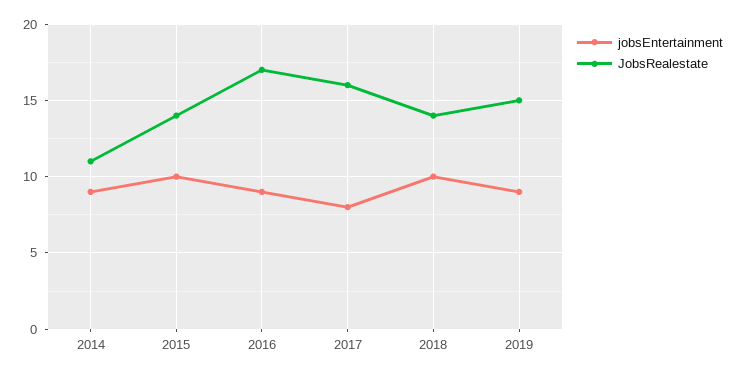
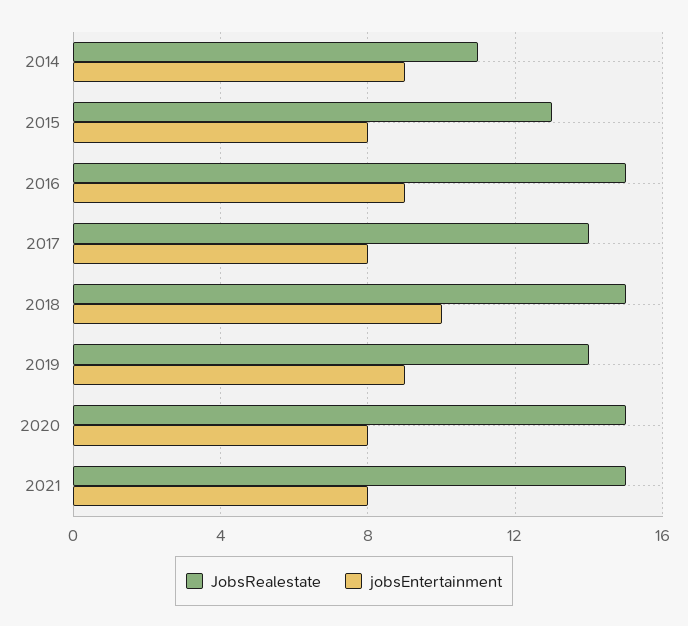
jobsEntertainment, 2015: 10 -> 8
JobsRealestate, 2015: 14 -> 13
JobsRealestate, 2016: 17 -> 15
JobsRealestate, 2017: 16 -> 14
JobsRealestate, 2018: 14 -> 15
JobsRealestate, 2019: 15 -> 14
JobsRealestate, 2020: none -> 15
jobsEntertainment, 2020: none -> 8
JobsRealestate, 2021: none -> 15
jobsEntertainment, 2021: none -> 8

